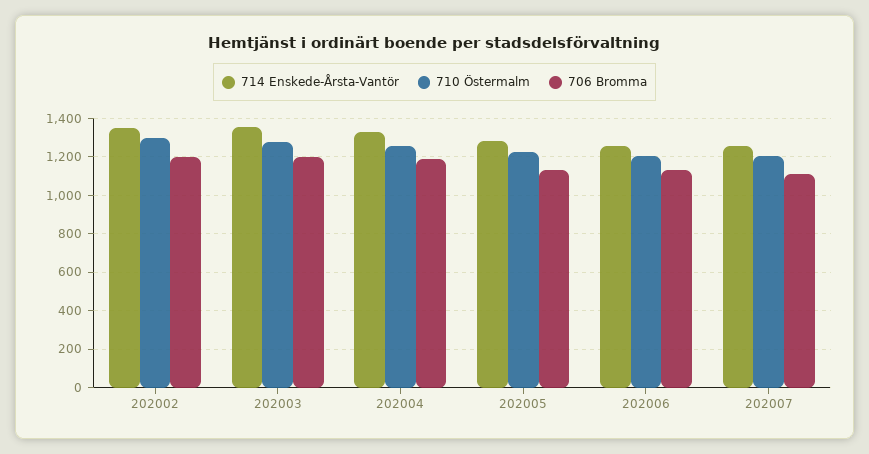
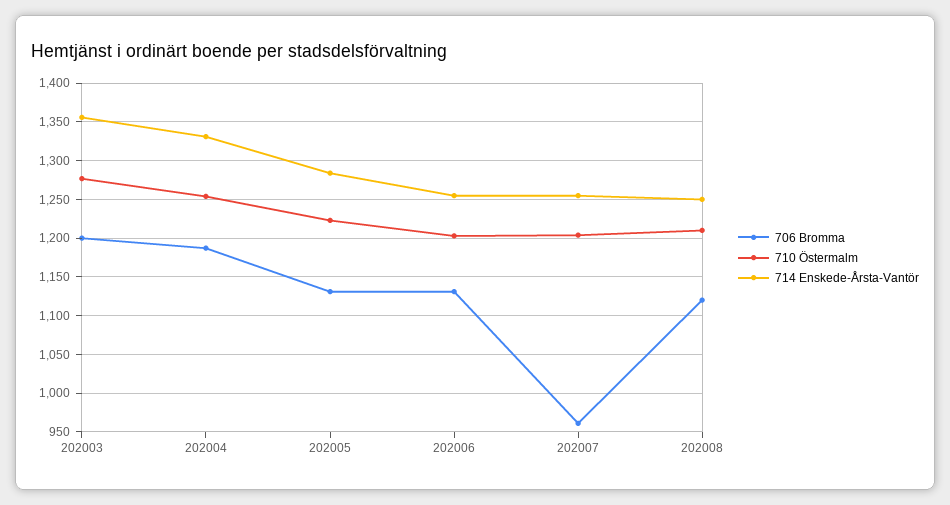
714 Enskede-Årsta-Vantör, 202002: 1350 -> none
710 Östermalm, 202002: 1300 -> none
706 Bromma, 202002: 1200 -> none
706 Bromma, 202007: 1100 -> 960
706 Bromma, 202008: none -> 1120
710 Östermalm, 202008: none -> 1210
714 Enskede-Årsta-Vantör, 202008: none -> 1250

